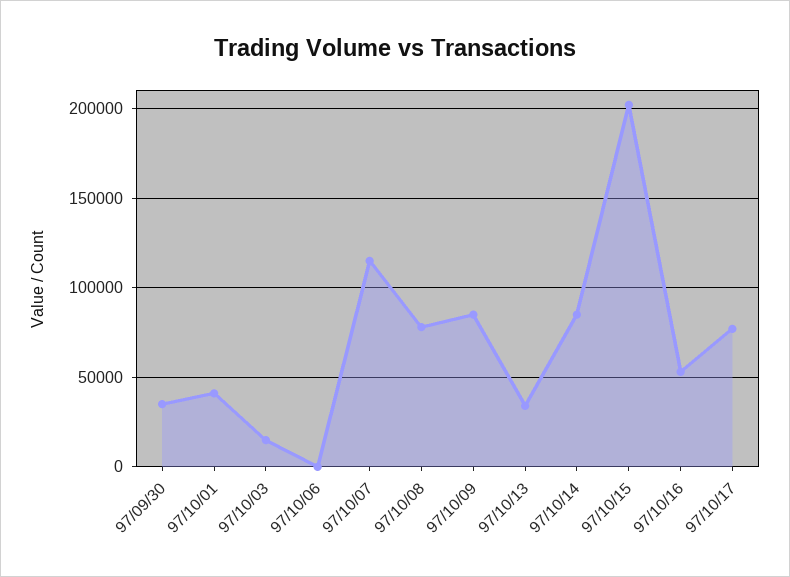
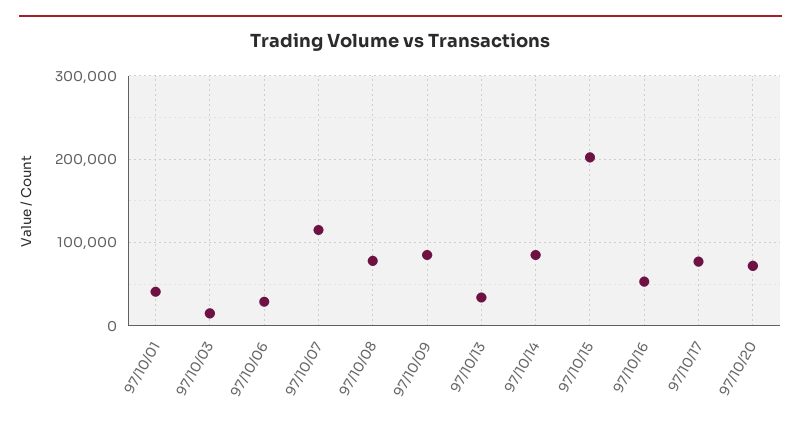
97/09/30: 35000 -> none
97/10/06: 0 -> 30000
97/10/20: none -> 70000

